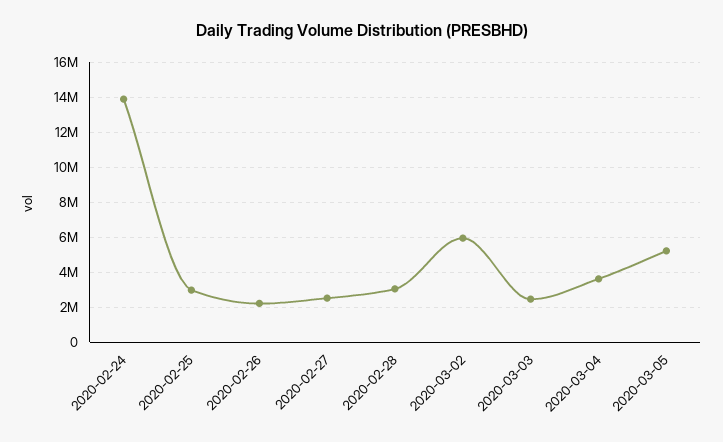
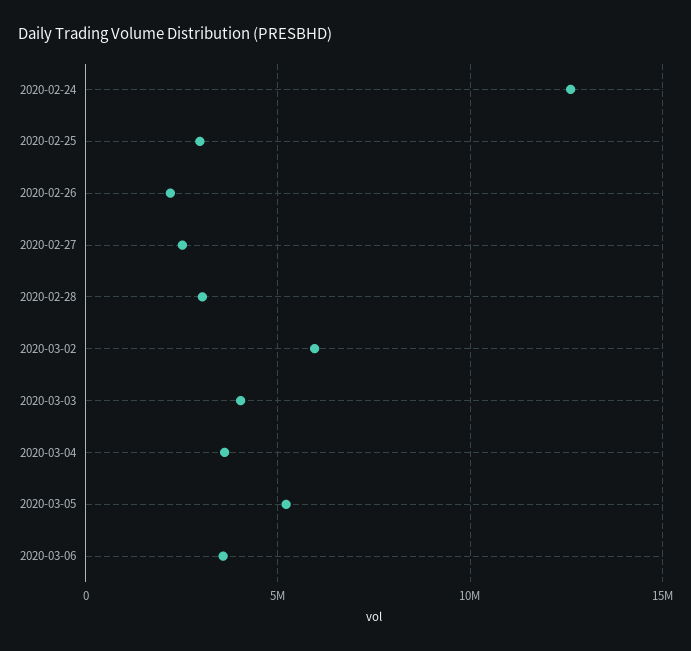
2020-02-24: 14000000 -> 12500000
2020-03-03: 2500000 -> 4000000
2020-03-06: none -> 3500000

